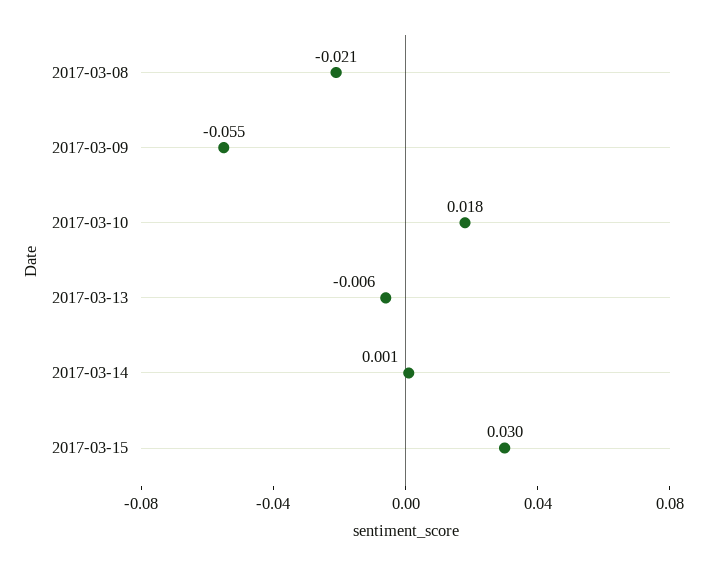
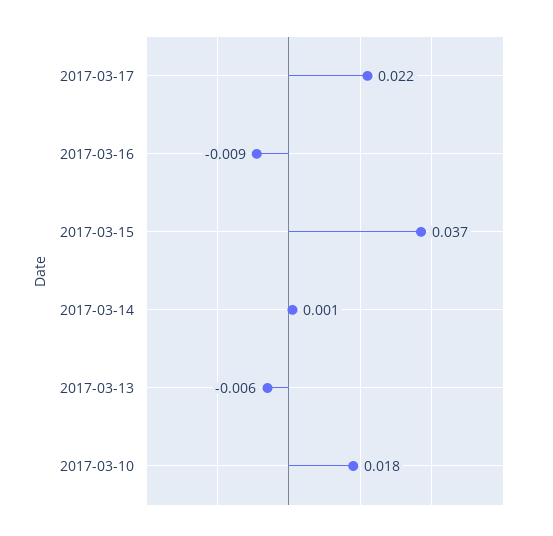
2017-03-08: -0.021 -> none
2017-03-09: -0.055 -> none
2017-03-15: 0.03 -> 0.037
2017-03-17: none -> 0.022
2017-03-16: none -> -0.009

